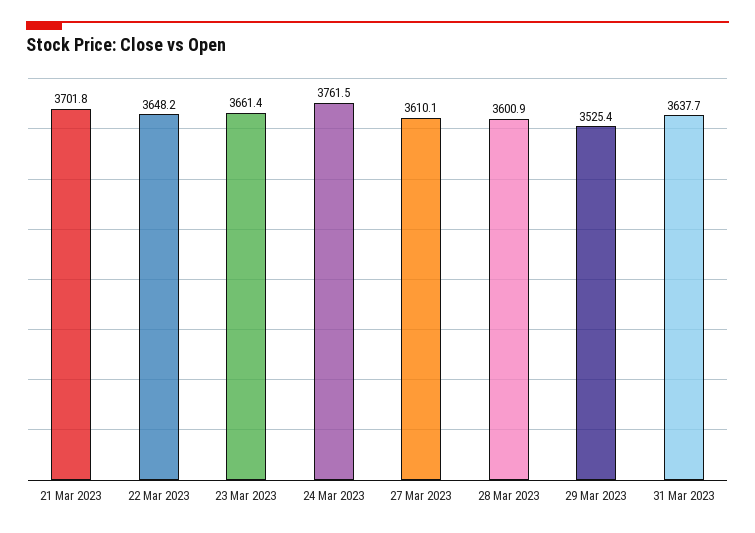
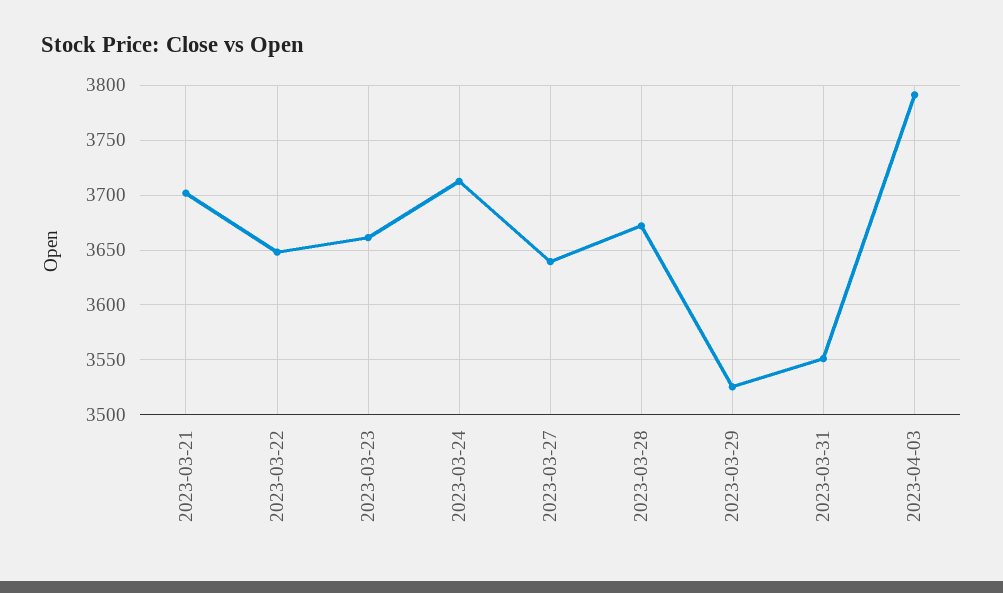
24 Mar 2023: 3761.5 -> 3710
27 Mar 2023: 3610.1 -> 3640
28 Mar 2023: 3600.9 -> 3670
31 Mar 2023: 3637.7 -> 3550
2023-04-03: none -> 3790

